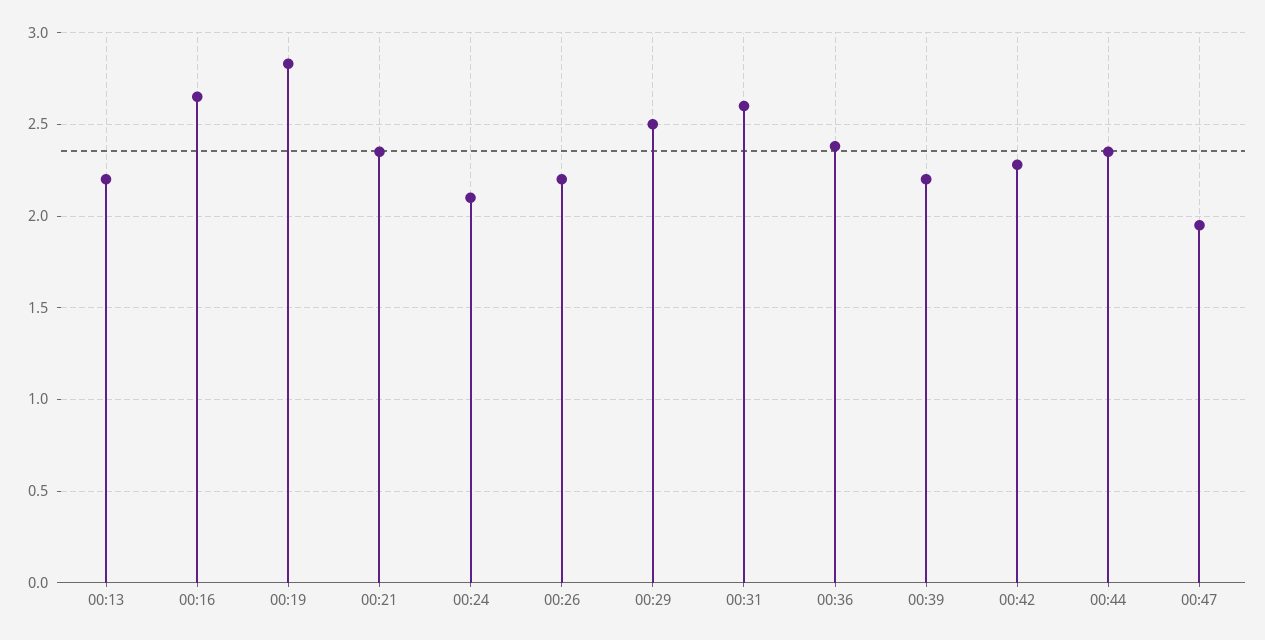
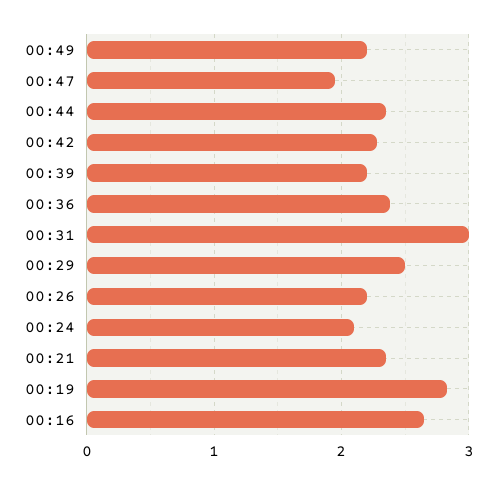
00:13: 2.2 -> none
00:31: 2.6 -> 3
00:49: none -> 2.2

